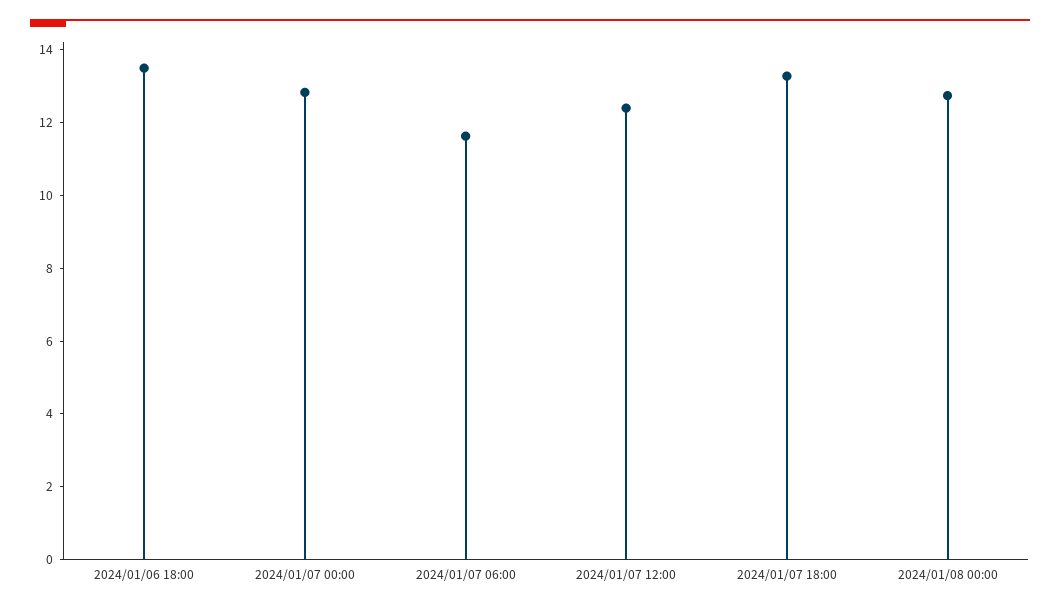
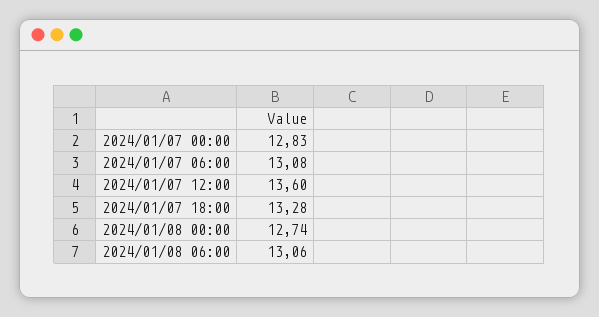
2024/01/06 18:00: 13.5 -> none
2024/01/07 06:00: 11.5 -> 13.08
2024/01/07 12:00: 12.5 -> 13.6
2024/01/08 06:00: none -> 13.06

